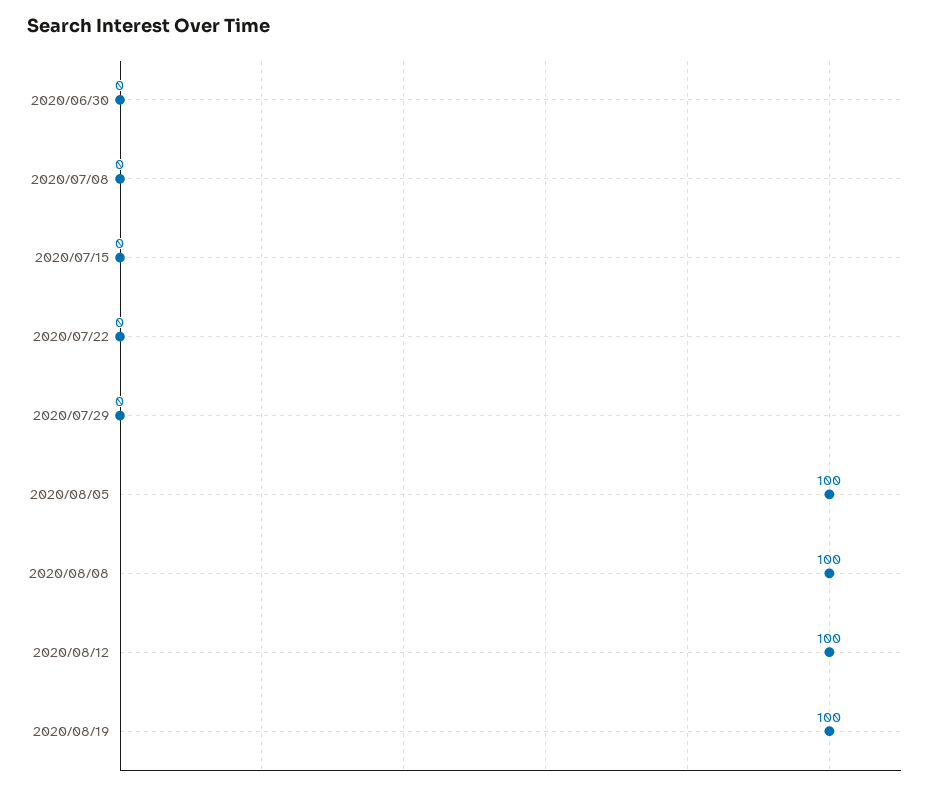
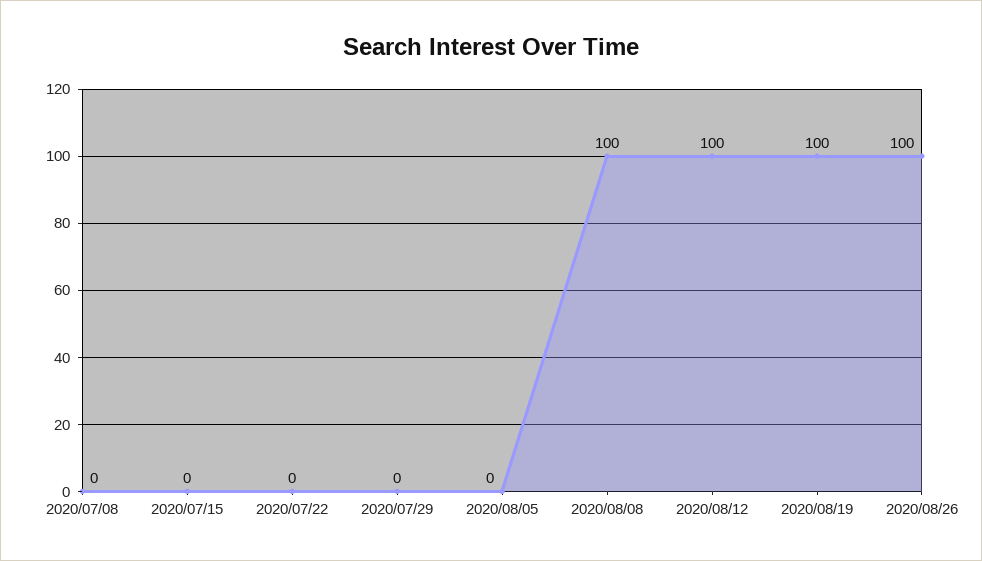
2020/06/30: 0 -> none
2020/08/05: 100 -> 0
2020/08/26: none -> 100

